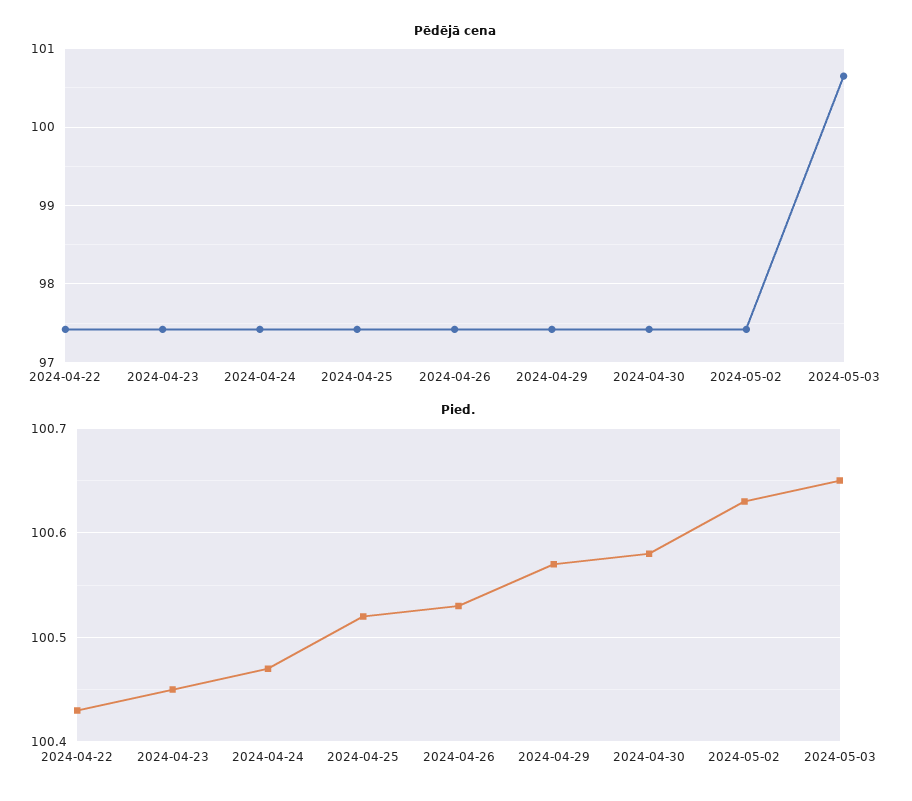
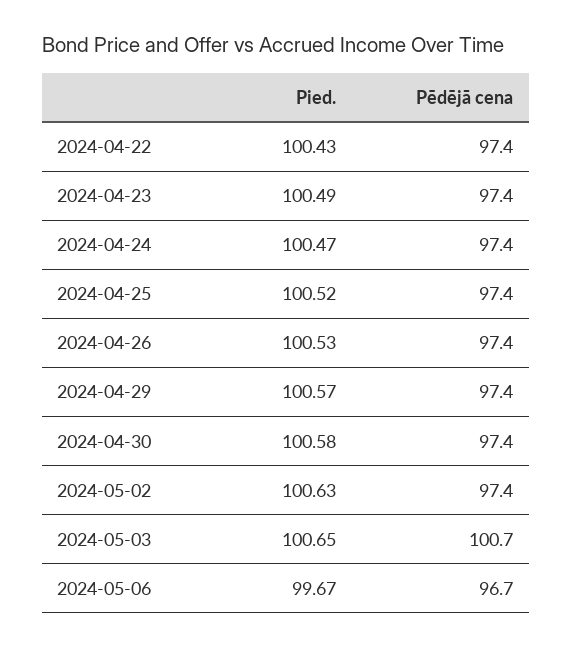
Pied., 2024-04-23: 100.45 -> 100.49
Pied., 2024-05-06: none -> 99.67
Pēdējā cena, 2024-05-06: none -> 96.7

